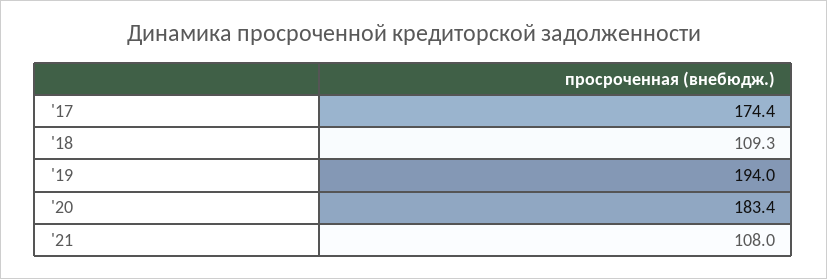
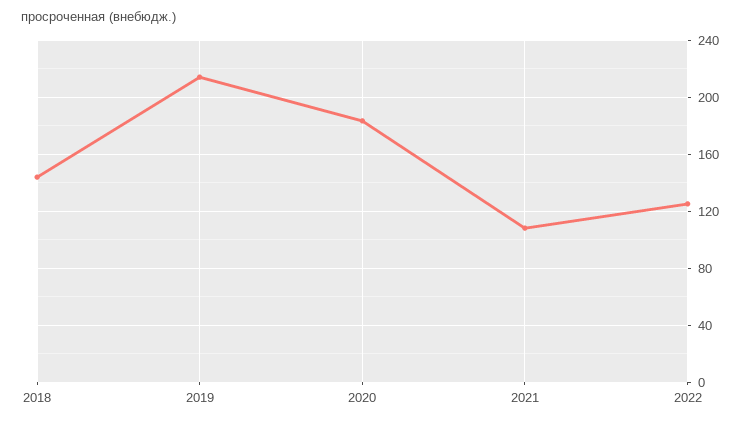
'17: 174.4 -> none
'18: 109.3 -> 145
'19: 194 -> 215
2022: none -> 125

